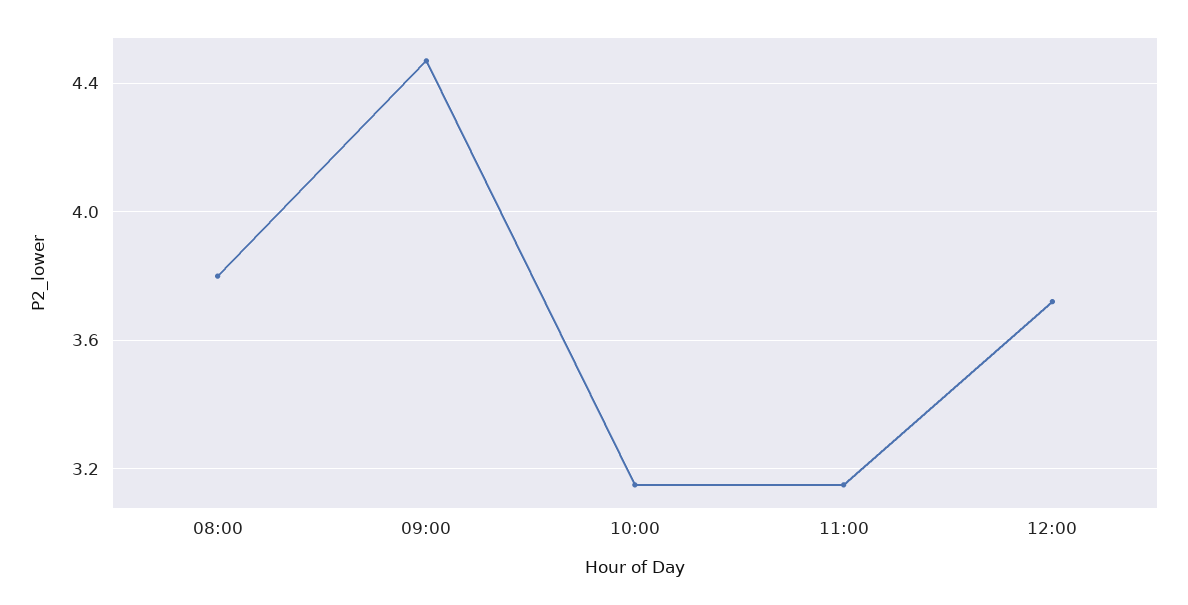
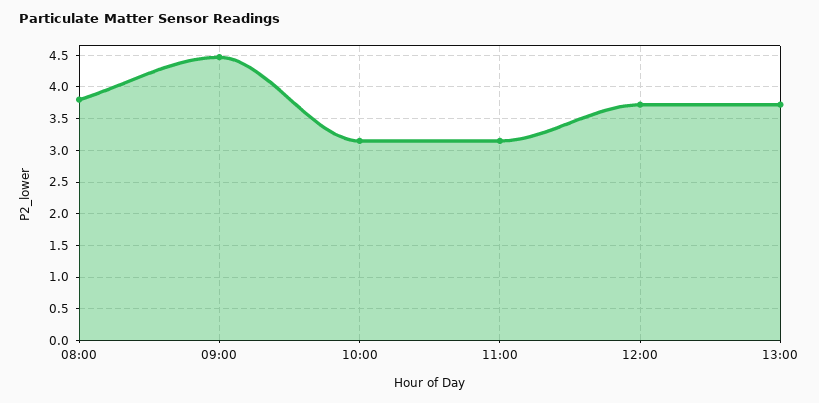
13:00: none -> 3.7

